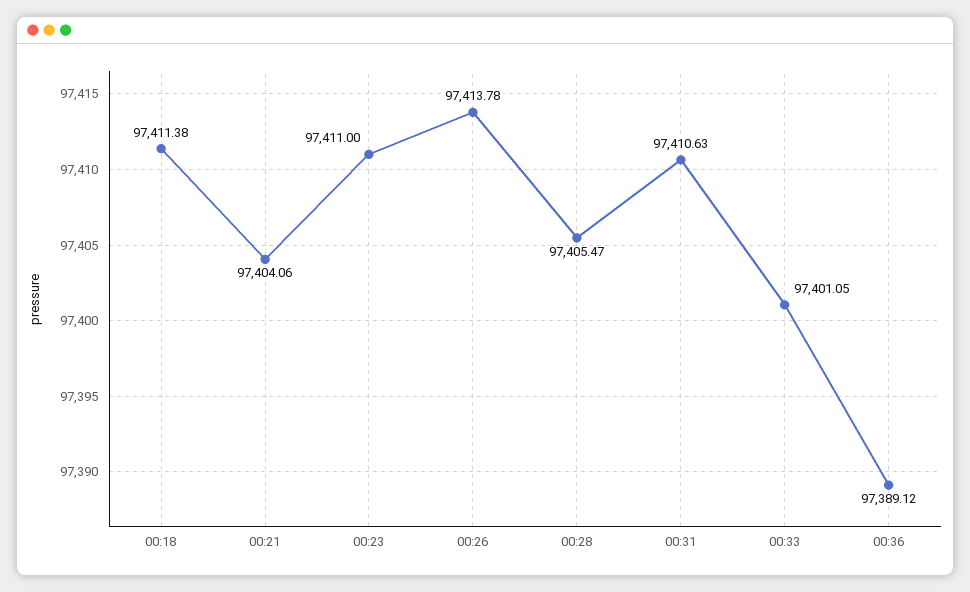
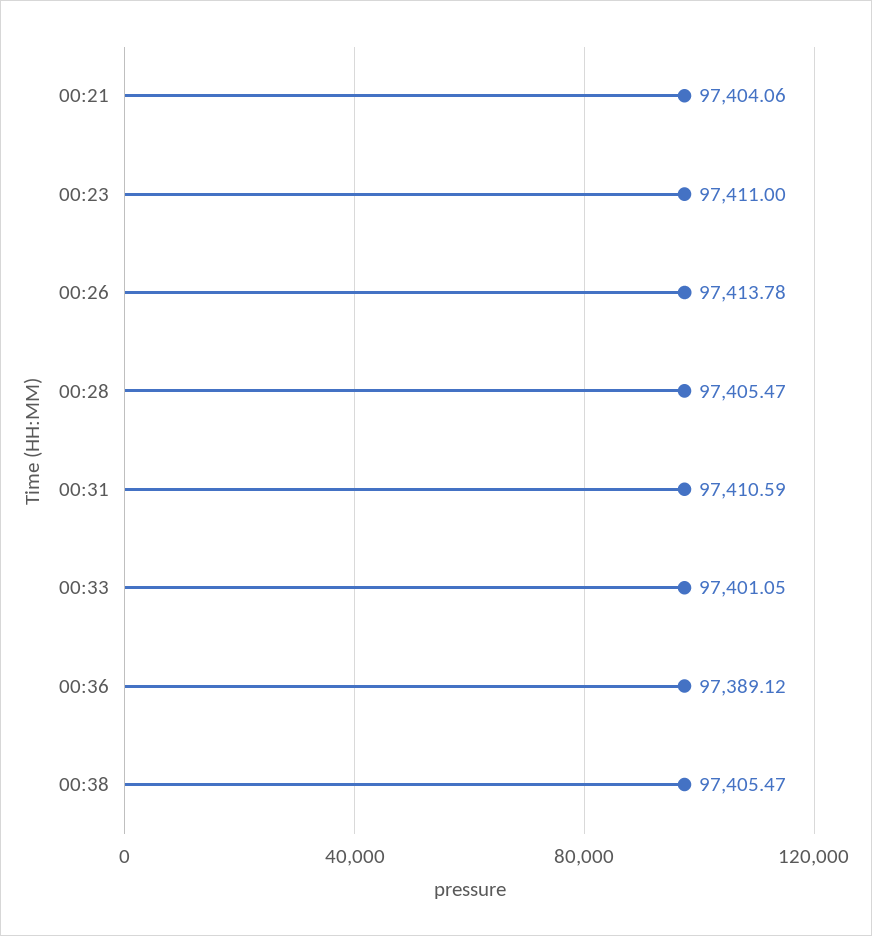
00:18: 97411.38 -> none
00:31: 97410.63 -> 97410.59
00:38: none -> 97405.47

